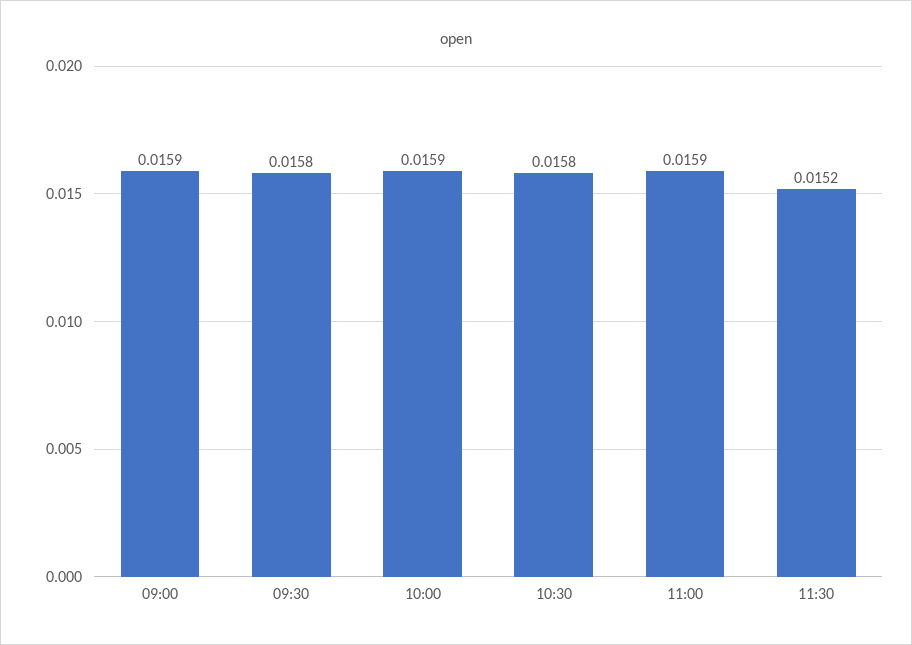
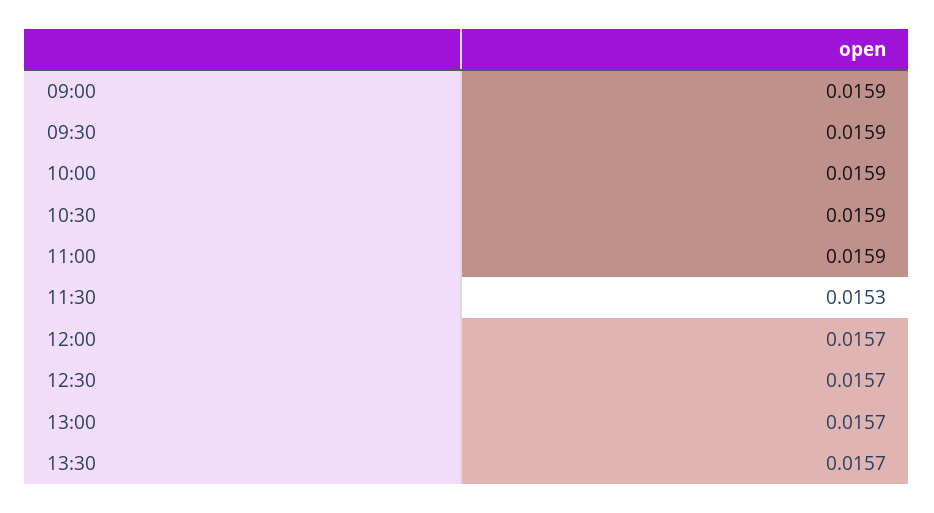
09:30: 0.0158 -> 0.0159
10:30: 0.0158 -> 0.0159
11:30: 0.0152 -> 0.0153
12:00: none -> 0.0157
12:30: none -> 0.0157
13:00: none -> 0.0157
13:30: none -> 0.0157

